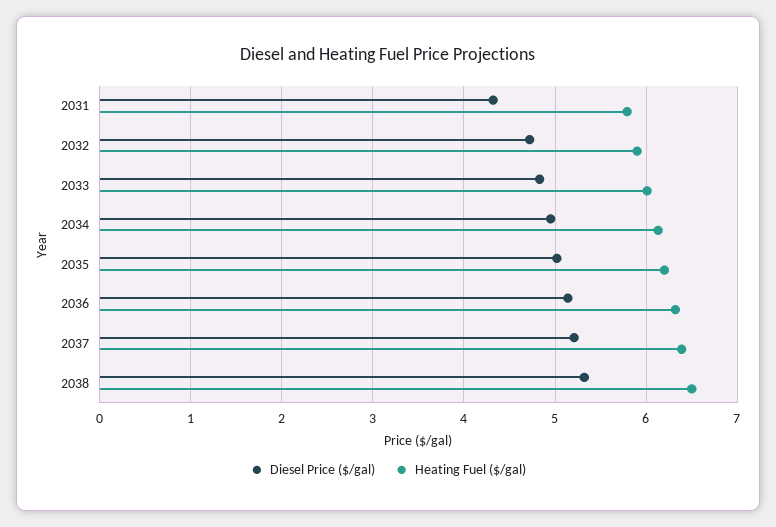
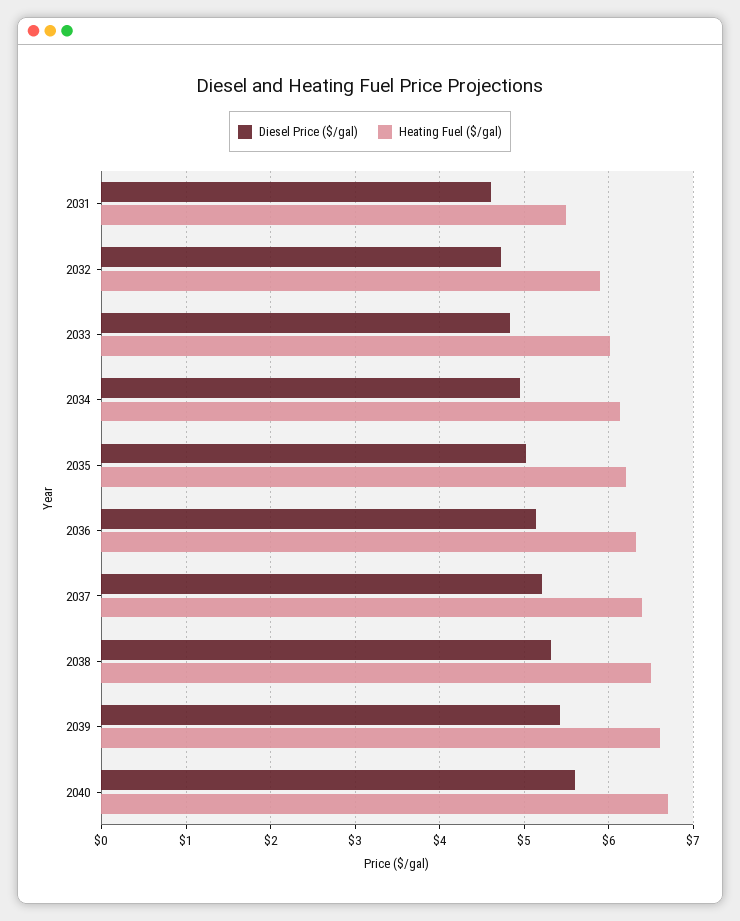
Diesel Price ($/gal), 2031: 4.3 -> 4.6
Heating Fuel ($/gal), 2031: 5.8 -> 5.5
Diesel Price ($/gal), 2039: none -> 5.4
Heating Fuel ($/gal), 2039: none -> 6.6
Diesel Price ($/gal), 2040: none -> 5.6
Heating Fuel ($/gal), 2040: none -> 6.7

